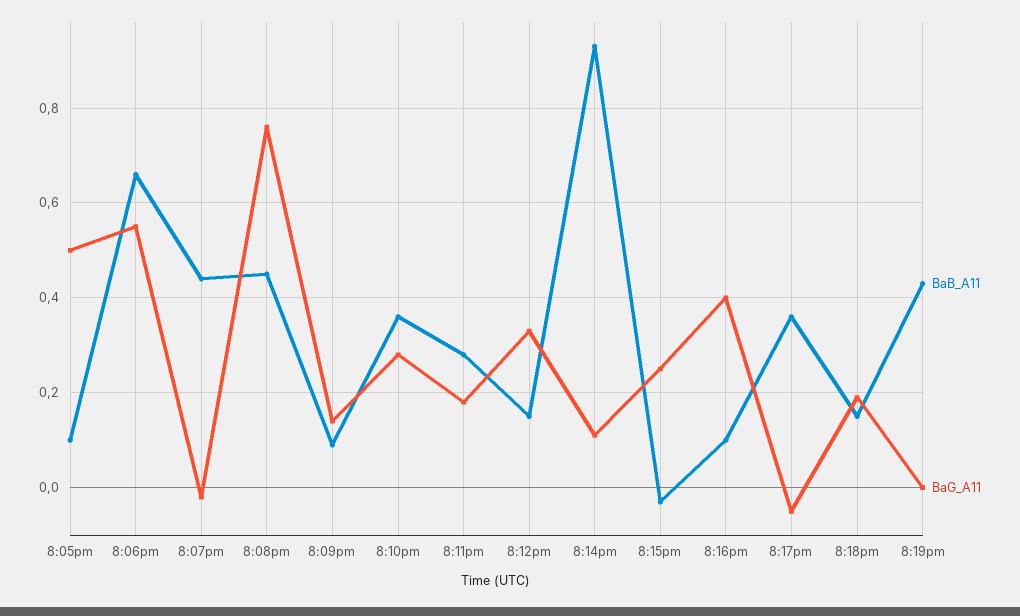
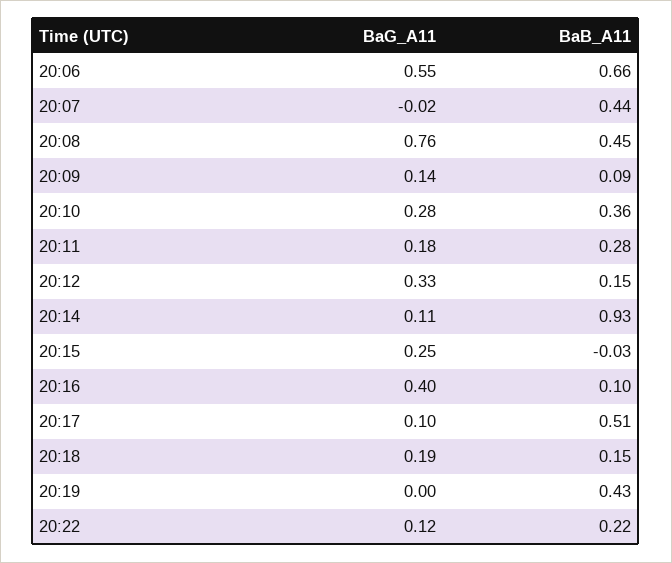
BaB_A11, 8:05pm: 0.1 -> none
BaG_A11, 8:05pm: 0.5 -> none
BaB_A11, 8:17pm: 0.35 -> 0.51
BaG_A11, 8:17pm: -0.05 -> 0.1
BaG_A11, 20:22: none -> 0.12
BaB_A11, 20:22: none -> 0.22

